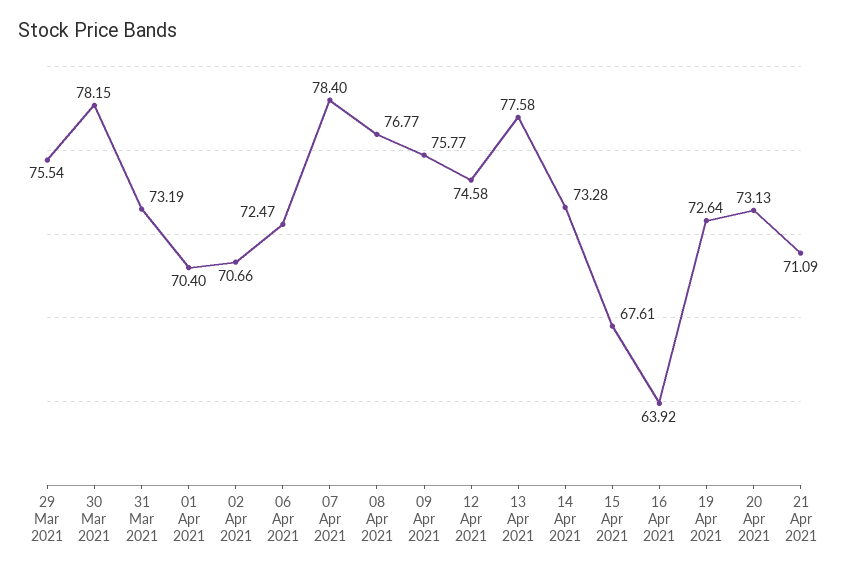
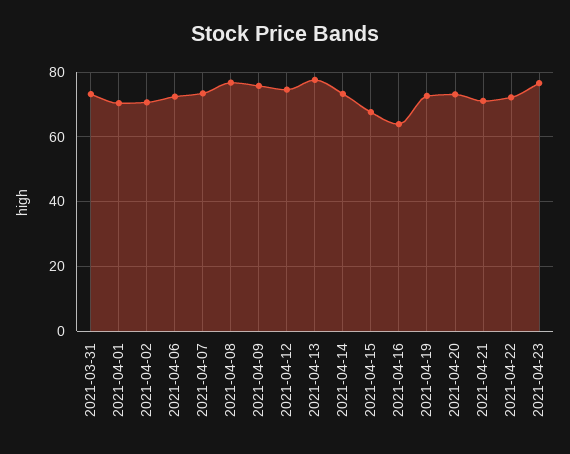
29 Mar 2021: 75.54 -> none
30 Mar 2021: 78.15 -> none
07 Apr 2021: 78.4 -> 74
2021-04-22: none -> 72
2021-04-23: none -> 76

